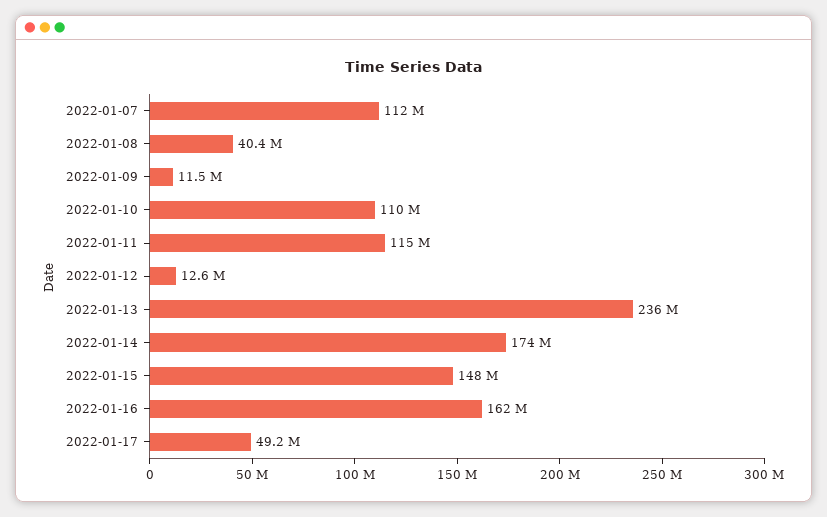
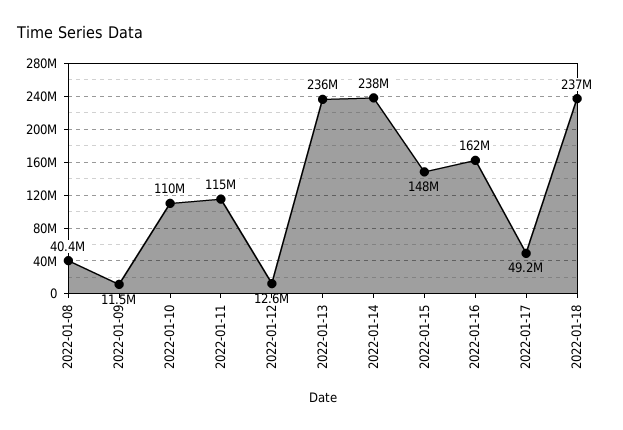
2022-01-07: 112000000 -> none
2022-01-14: 174000000 -> 238000000
2022-01-18: none -> 237000000

